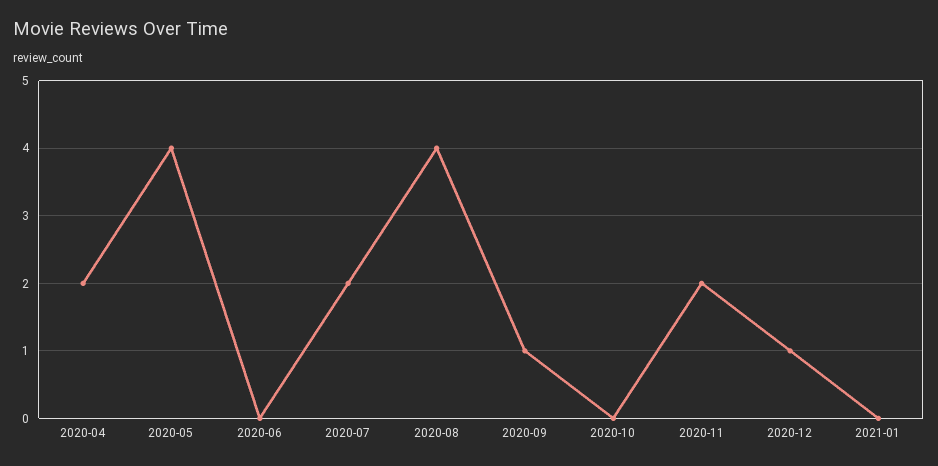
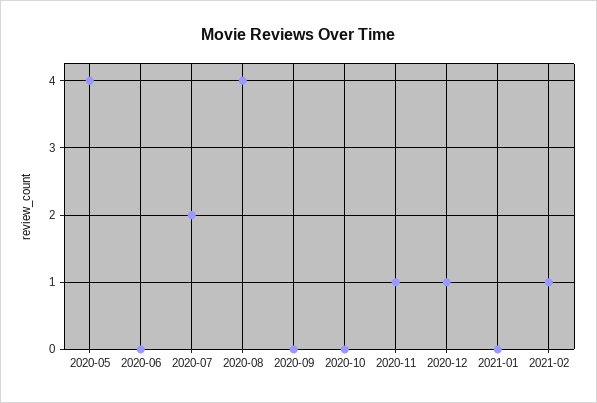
2020-04: 2 -> none
2020-09: 1 -> 0
2020-11: 2 -> 1
2021-02: none -> 1

